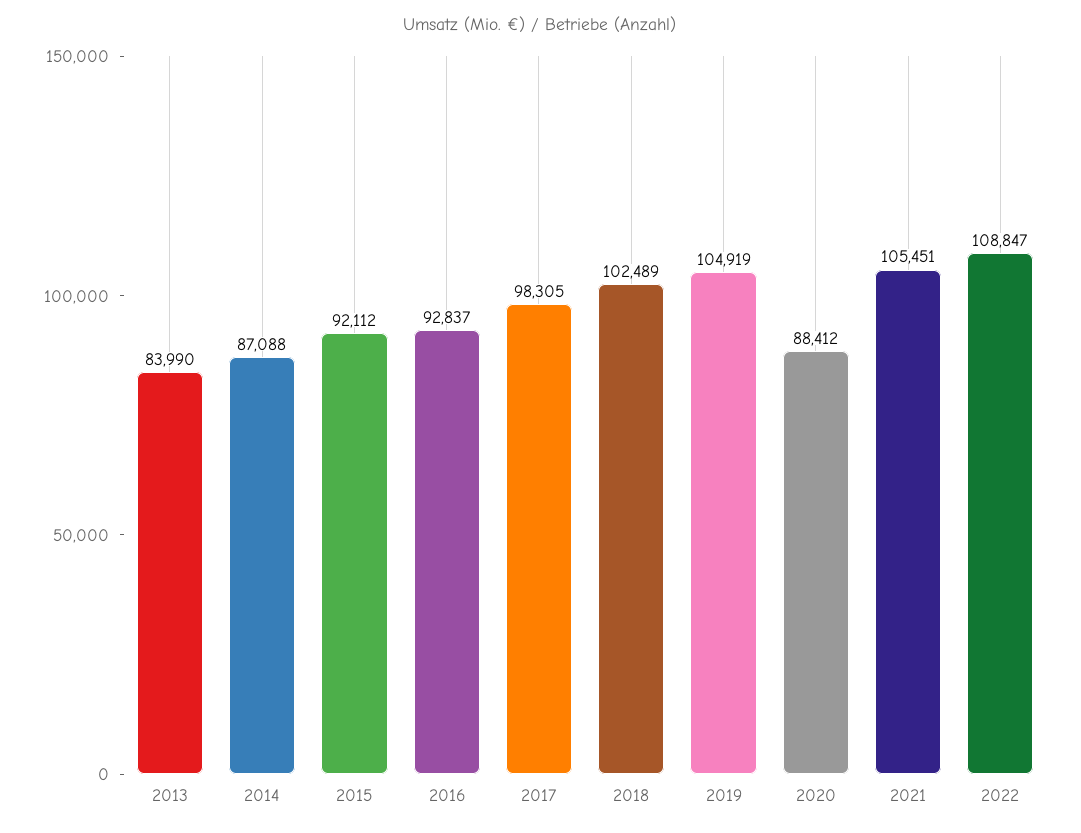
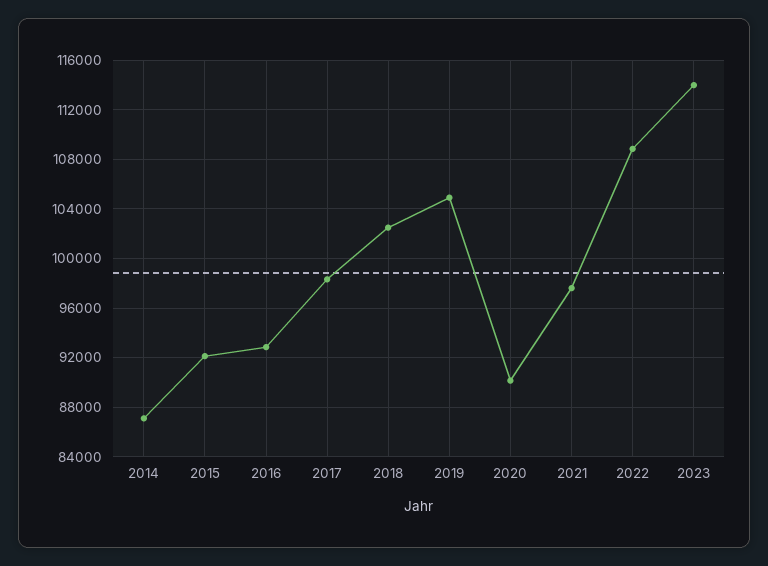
2013: 83990 -> none
2020: 88412 -> 90000
2021: 105451 -> 97500
2023: none -> 114000

